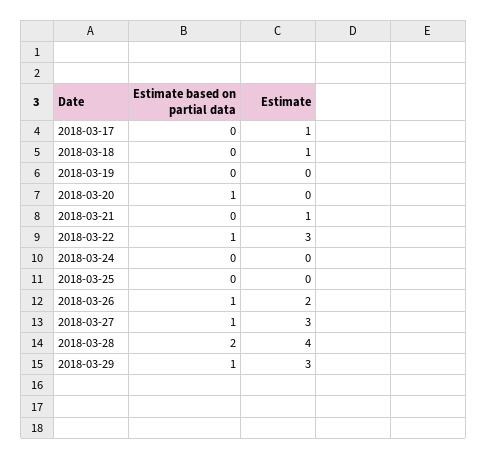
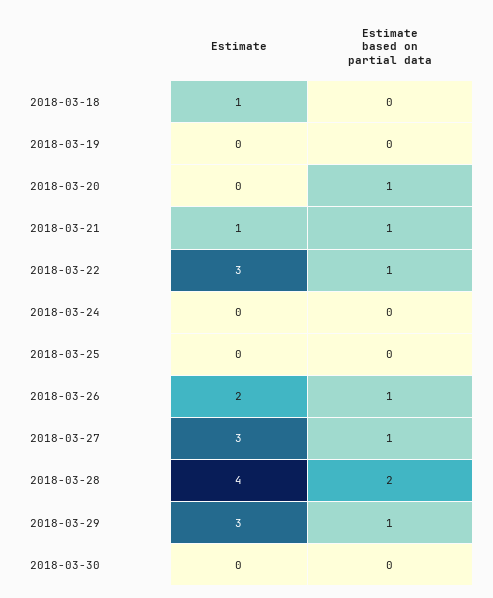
Estimate based on partial data, 2018-03-17: 0 -> none
Estimate, 2018-03-17: 1 -> none
Estimate based on partial data, 2018-03-21: 0 -> 1
Estimate, 2018-03-30: none -> 0
Estimate based on partial data, 2018-03-30: none -> 0

